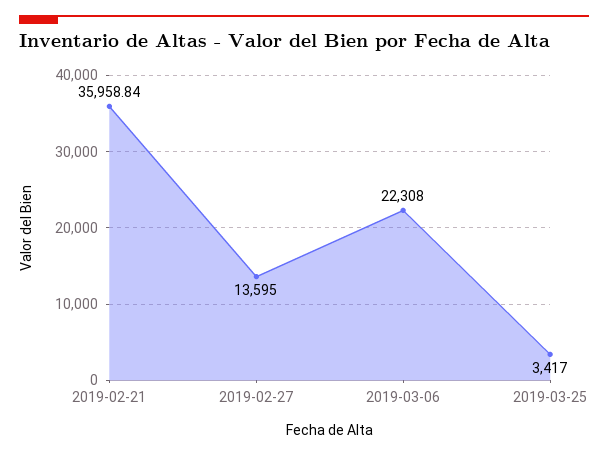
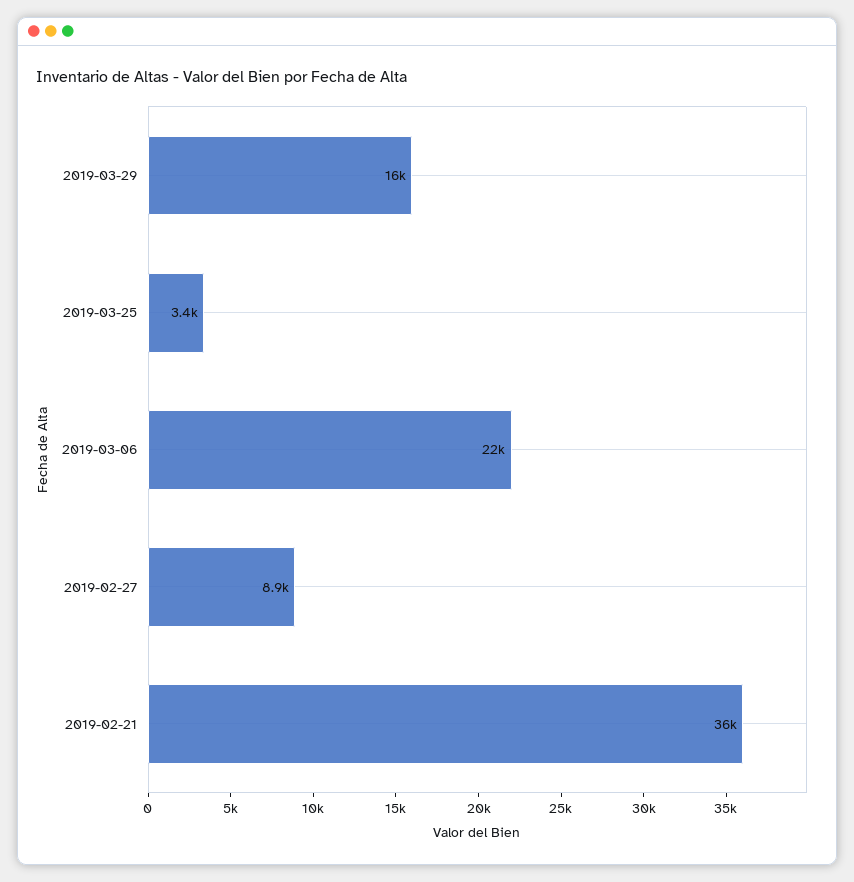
2019-02-27: 13595 -> 8900
2019-03-29: none -> 16000

